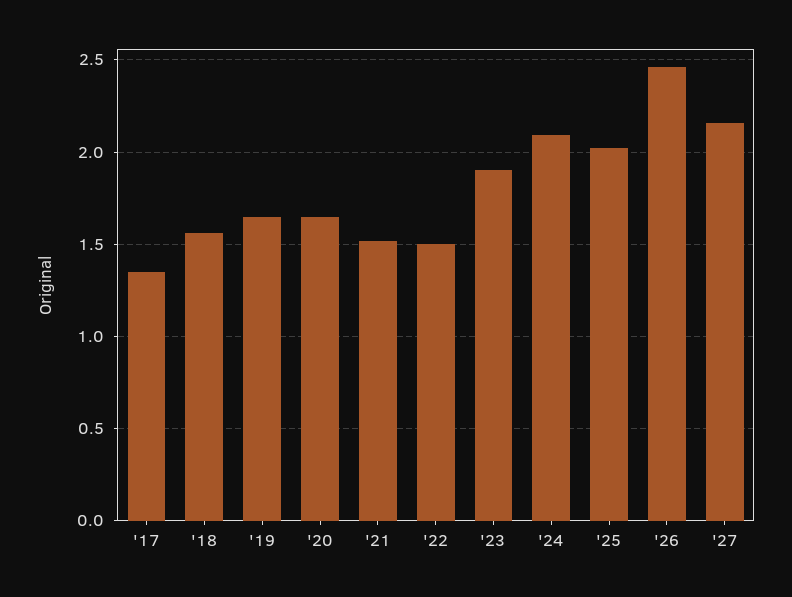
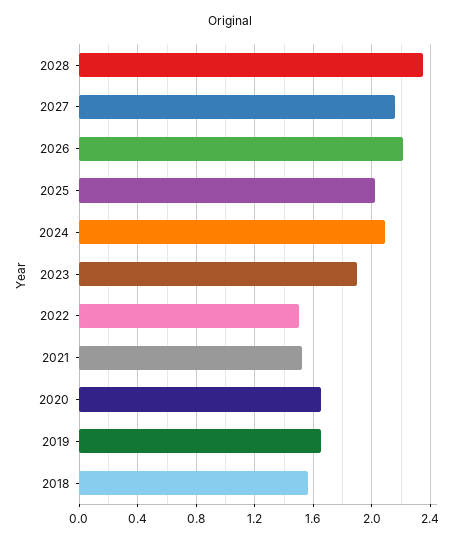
'17: 1.35 -> none
'26: 2.45 -> 2.2
2028: none -> 2.35

